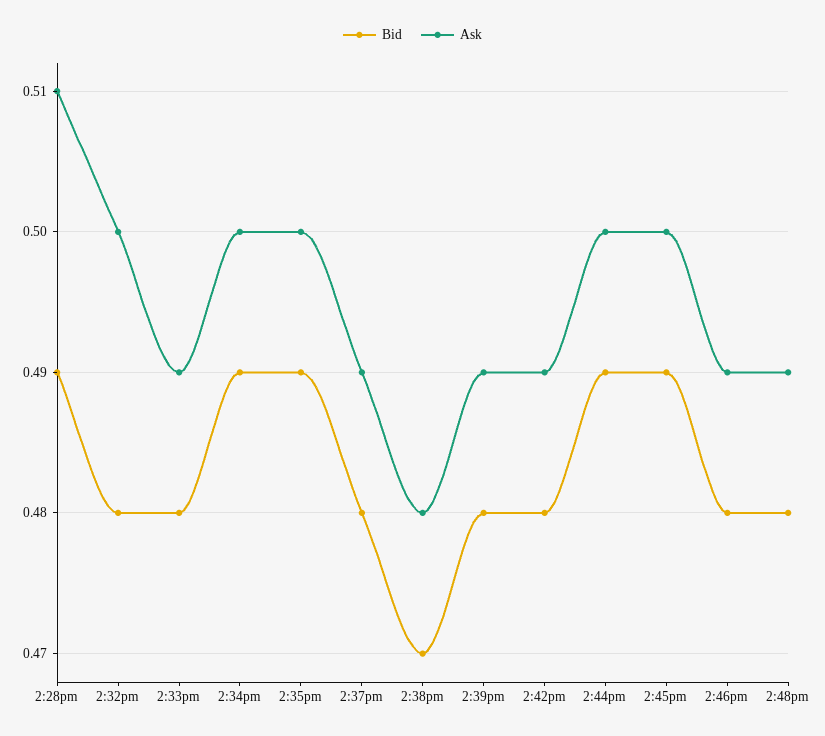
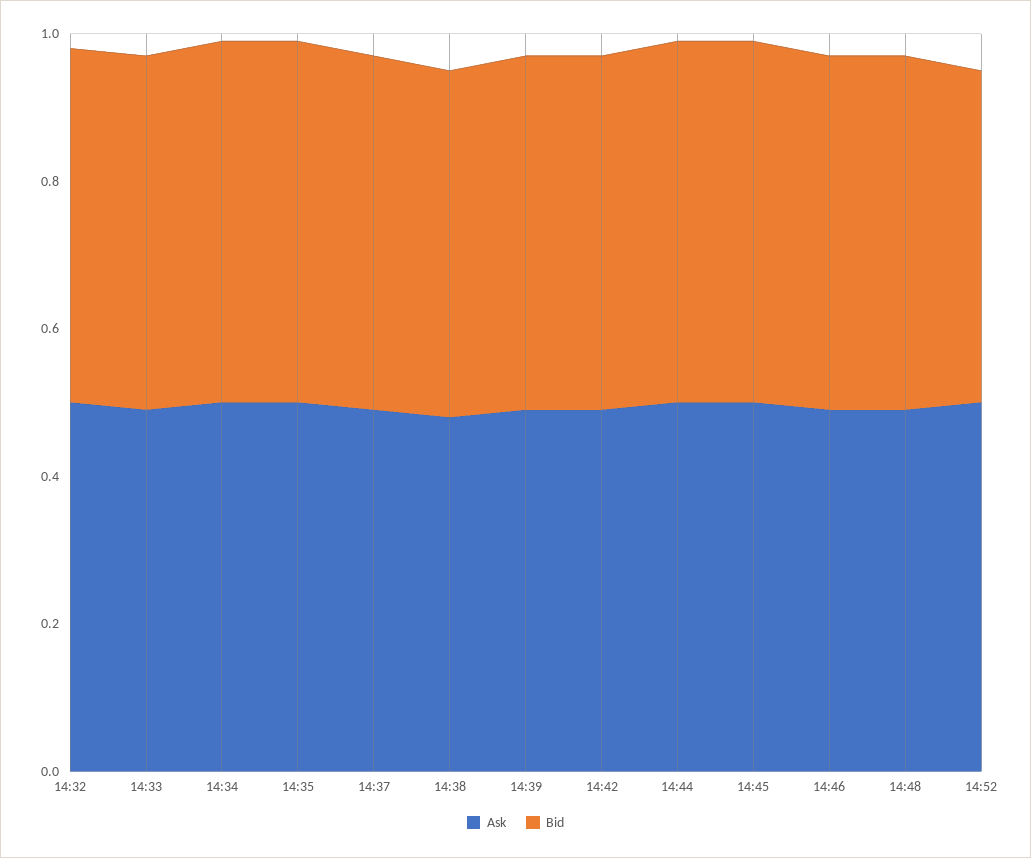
Bid, 2:28pm: 0.49 -> none
Ask, 2:28pm: 0.51 -> none
Ask, 14:52: none -> 0.5
Bid, 14:52: none -> 0.45

